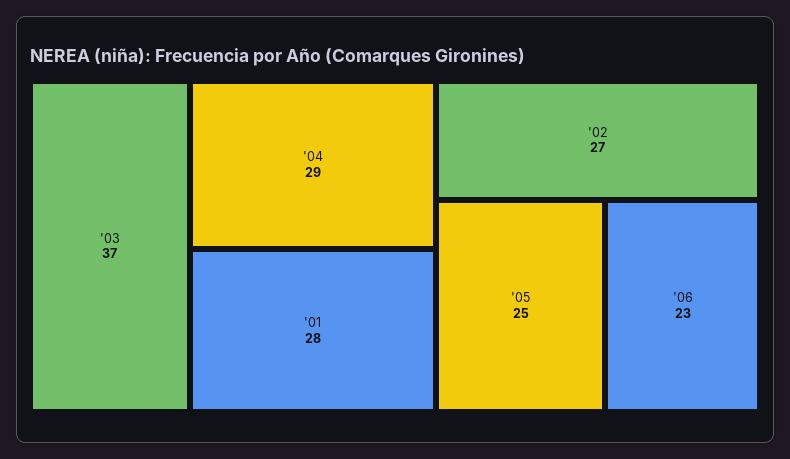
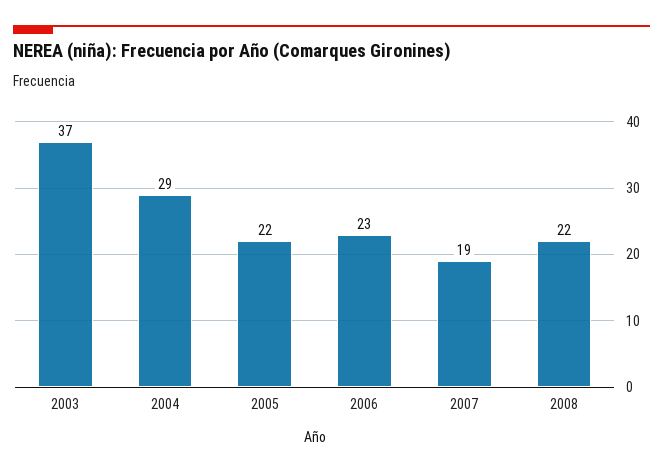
'01: 28 -> none
'02: 27 -> none
'05: 25 -> 22
2007: none -> 19
2008: none -> 22

